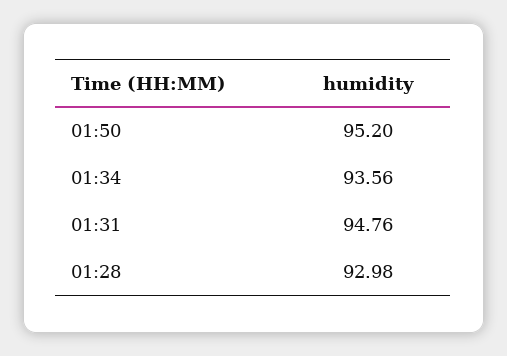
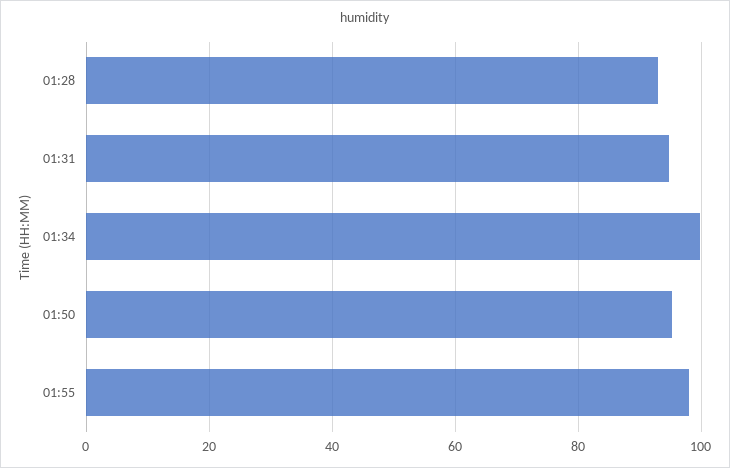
01:34: 93.56 -> 100
01:55: none -> 98

